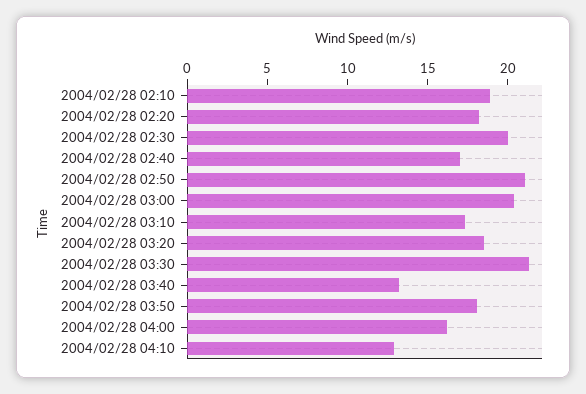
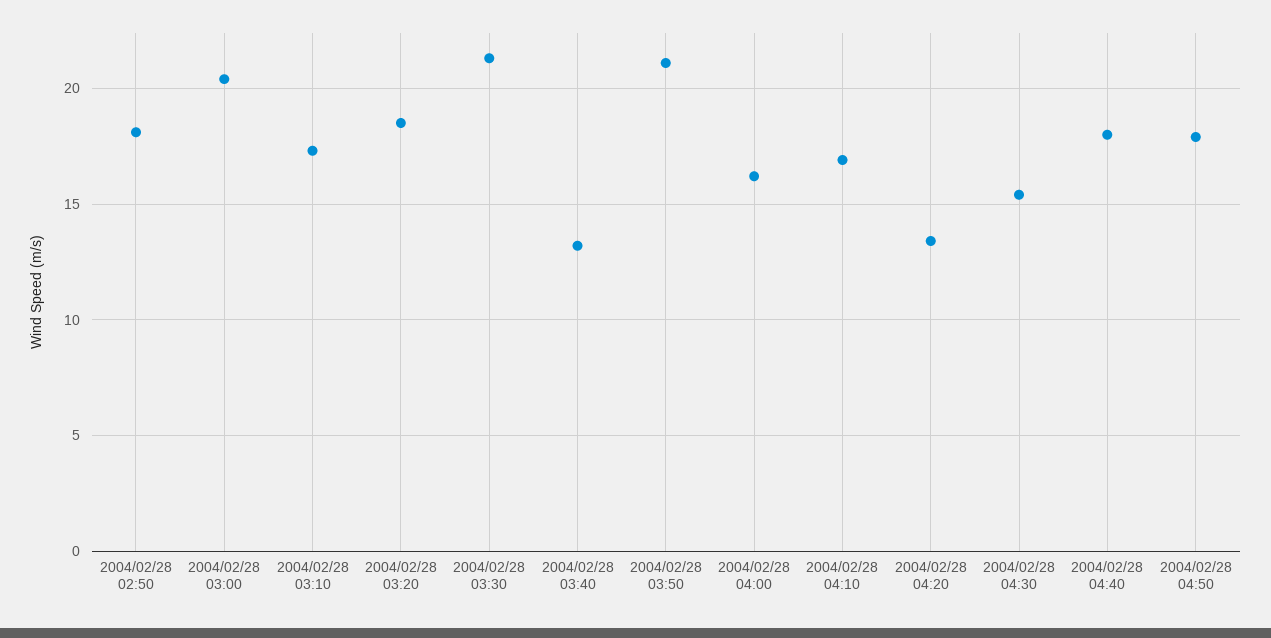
2004/02/28 02:10: 19 -> none
2004/02/28 02:20: 18 -> none
2004/02/28 02:30: 20 -> none
2004/02/28 02:40: 17 -> none
2004/02/28 02:50: 21 -> 18
2004/02/28 03:50: 18 -> 21
2004/02/28 04:10: 13 -> 17
2004/02/28 04:20: none -> 13.5
2004/02/28 04:30: none -> 15.5
2004/02/28 04:40: none -> 18
2004/02/28 04:50: none -> 18

